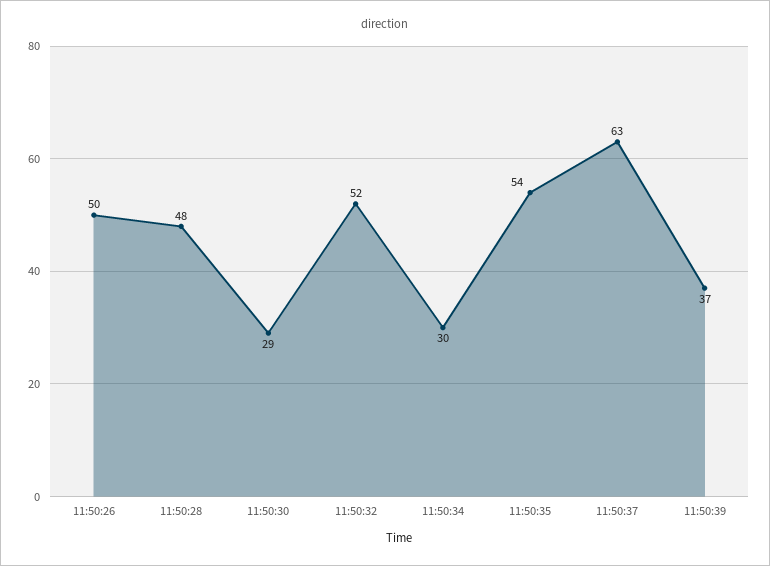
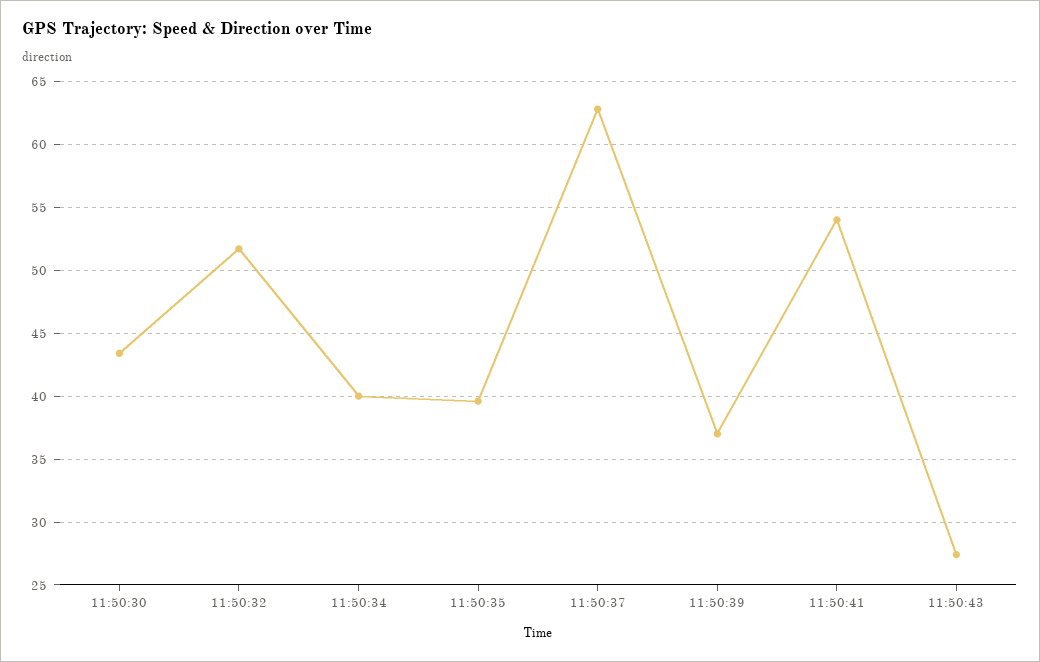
11:50:26: 50 -> none
11:50:28: 48 -> none
11:50:30: 29 -> 43.5
11:50:34: 30 -> 40
11:50:35: 54 -> 39.5
11:50:41: none -> 54
11:50:43: none -> 27.5

